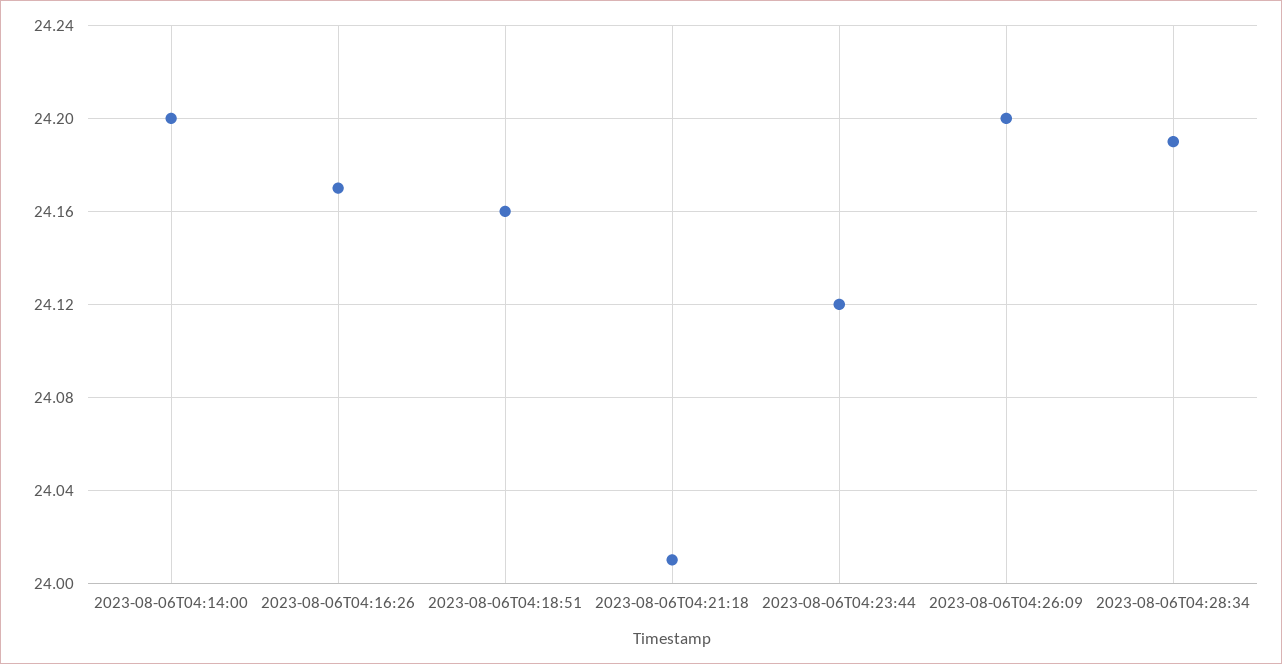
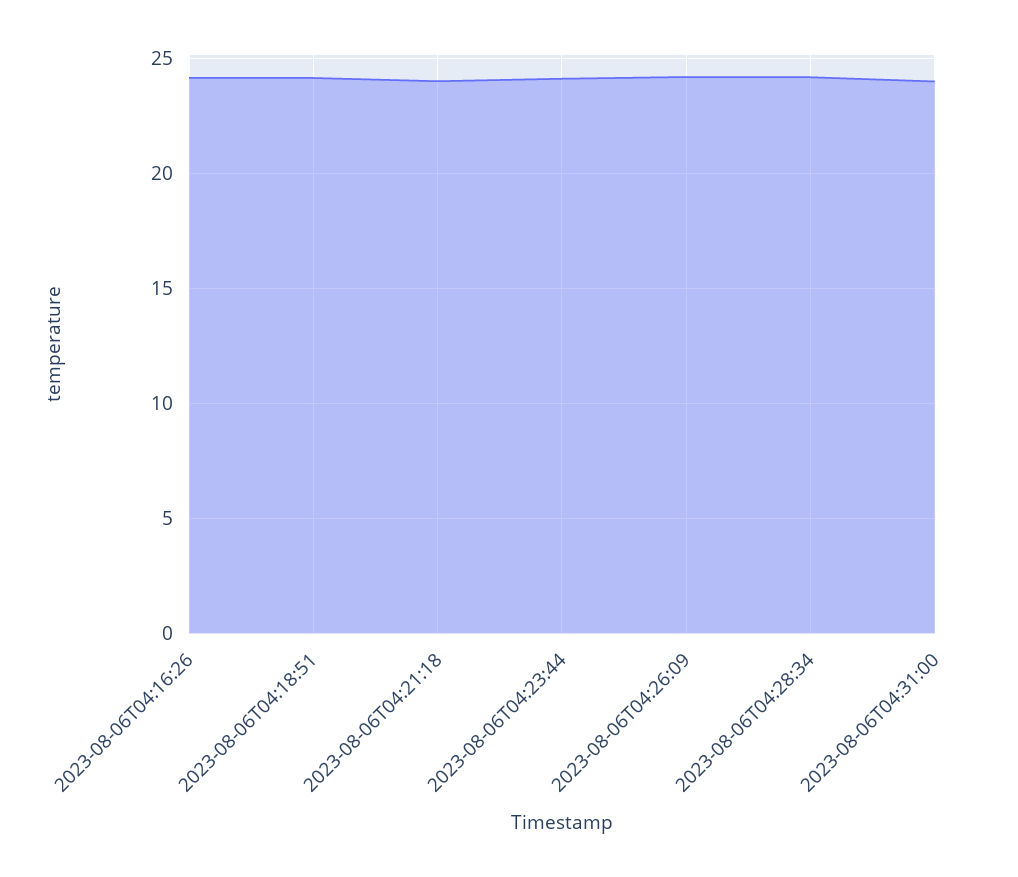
2023-08-06T04:14:00: 24.2 -> none
2023-08-06T04:31:00: none -> 24

